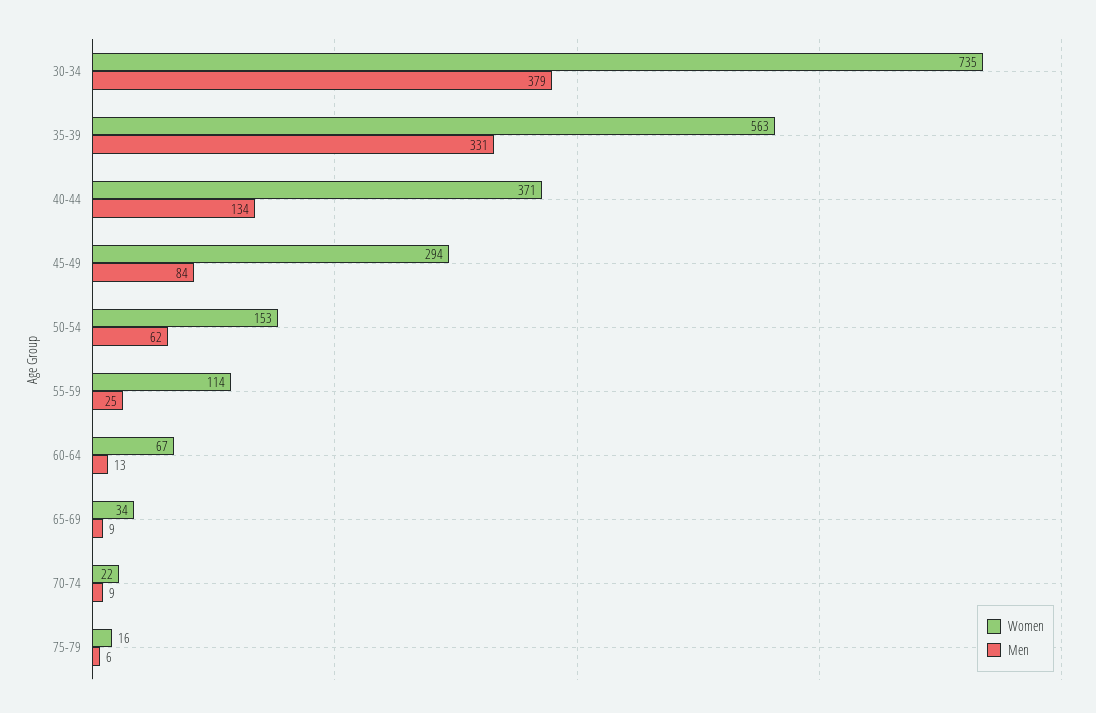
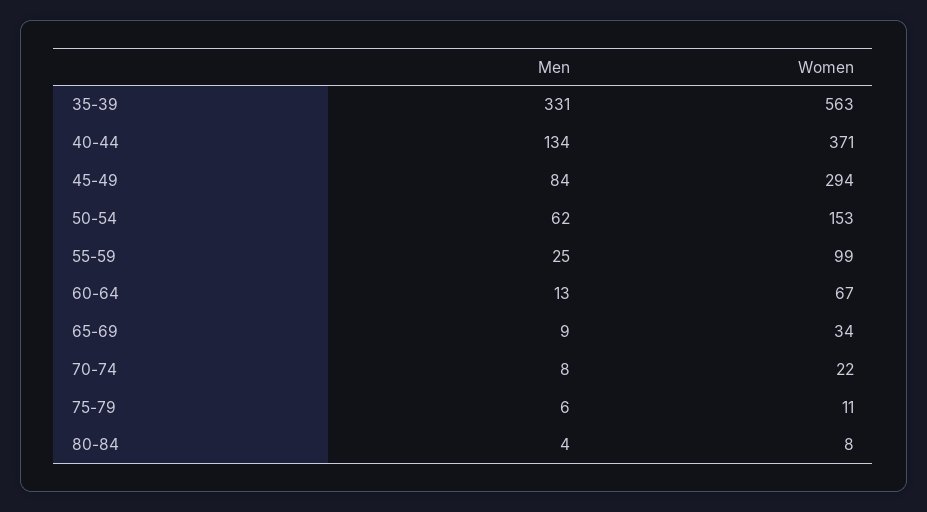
Women, 30-34: 735 -> none
Men, 30-34: 379 -> none
Women, 55-59: 114 -> 99
Men, 70-74: 9 -> 8
Women, 75-79: 16 -> 11
Men, 80-84: none -> 4
Women, 80-84: none -> 8

